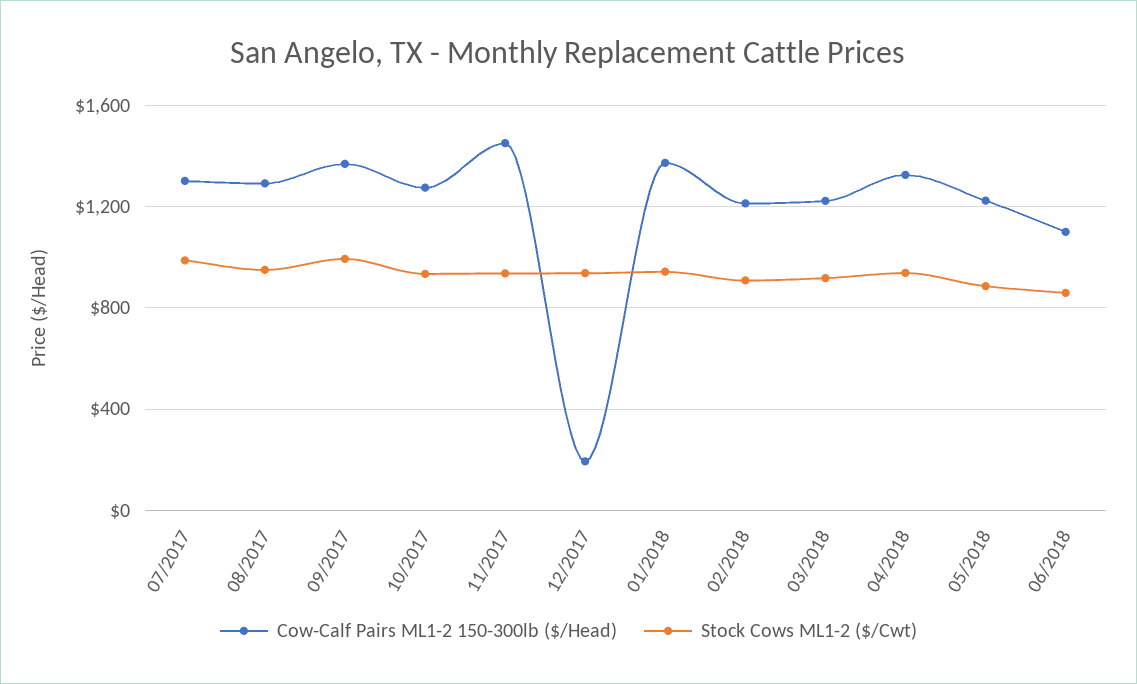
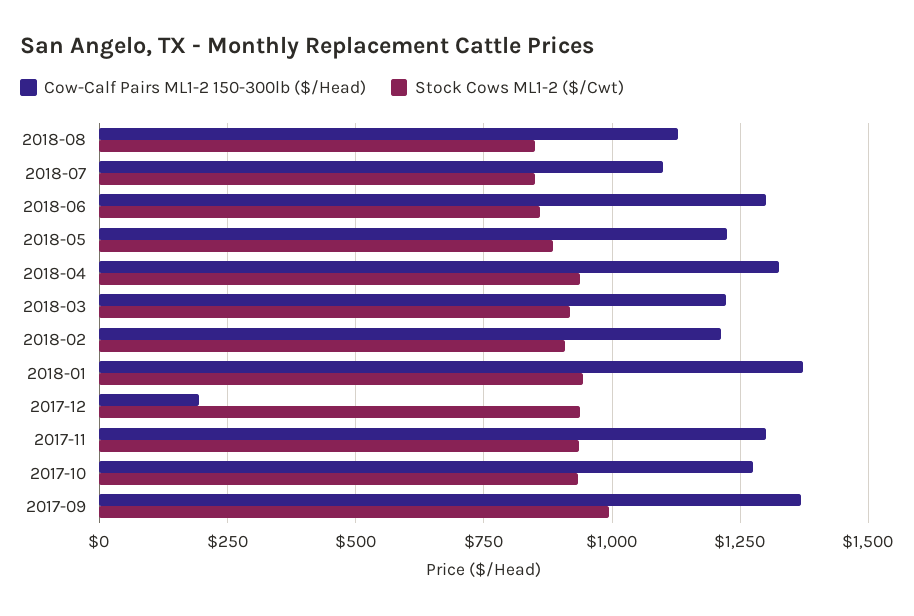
Cow-Calf Pairs ML1-2 150-300lb ($/Head), 07/2017: 1300 -> none
Stock Cows ML1-2 ($/Cwt), 07/2017: 1000 -> none
Cow-Calf Pairs ML1-2 150-300lb ($/Head), 08/2017: 1300 -> none
Stock Cows ML1-2 ($/Cwt), 08/2017: 950 -> none
Cow-Calf Pairs ML1-2 150-300lb ($/Head), 11/2017: 1450 -> 1300
Cow-Calf Pairs ML1-2 150-300lb ($/Head), 06/2018: 1100 -> 1300
Cow-Calf Pairs ML1-2 150-300lb ($/Head), 2018-08: none -> 1125
Stock Cows ML1-2 ($/Cwt), 2018-08: none -> 850
Cow-Calf Pairs ML1-2 150-300lb ($/Head), 2018-07: none -> 1100
Stock Cows ML1-2 ($/Cwt), 2018-07: none -> 850

